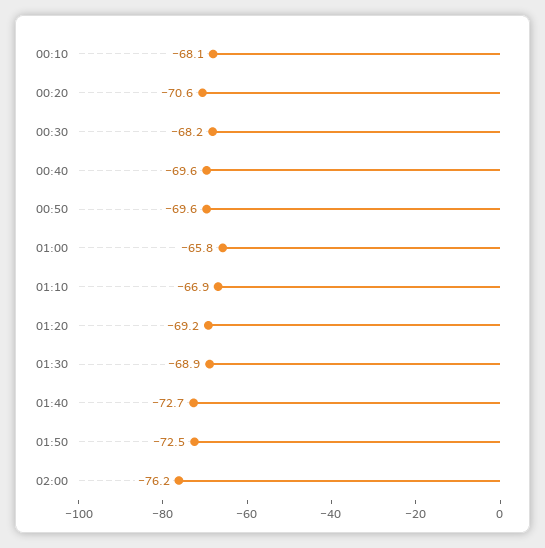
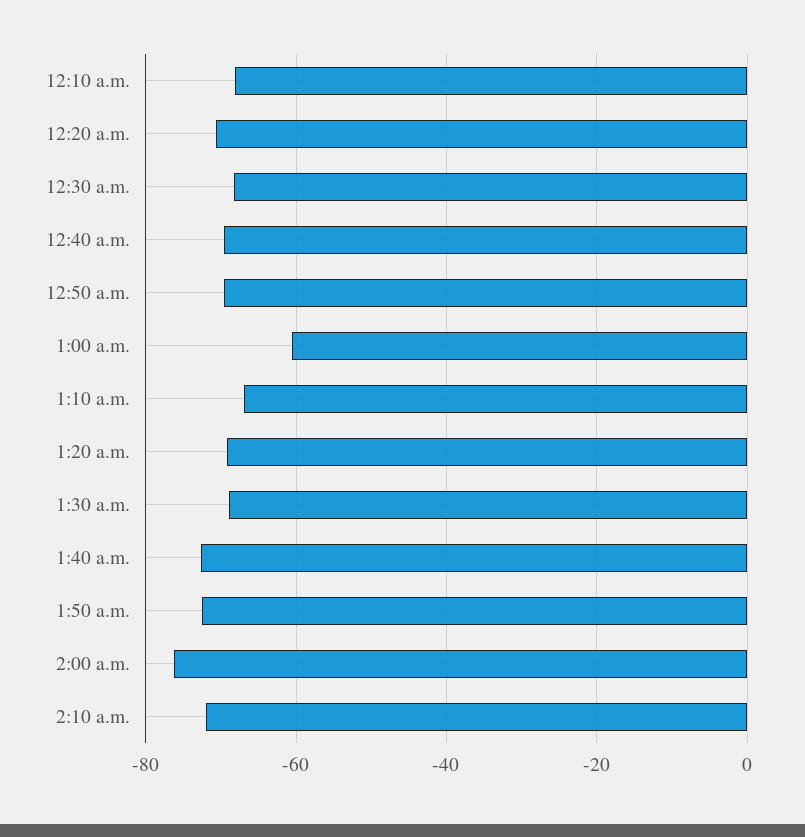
01:00: -65.8 -> -60
2:10 a.m.: none -> -72

